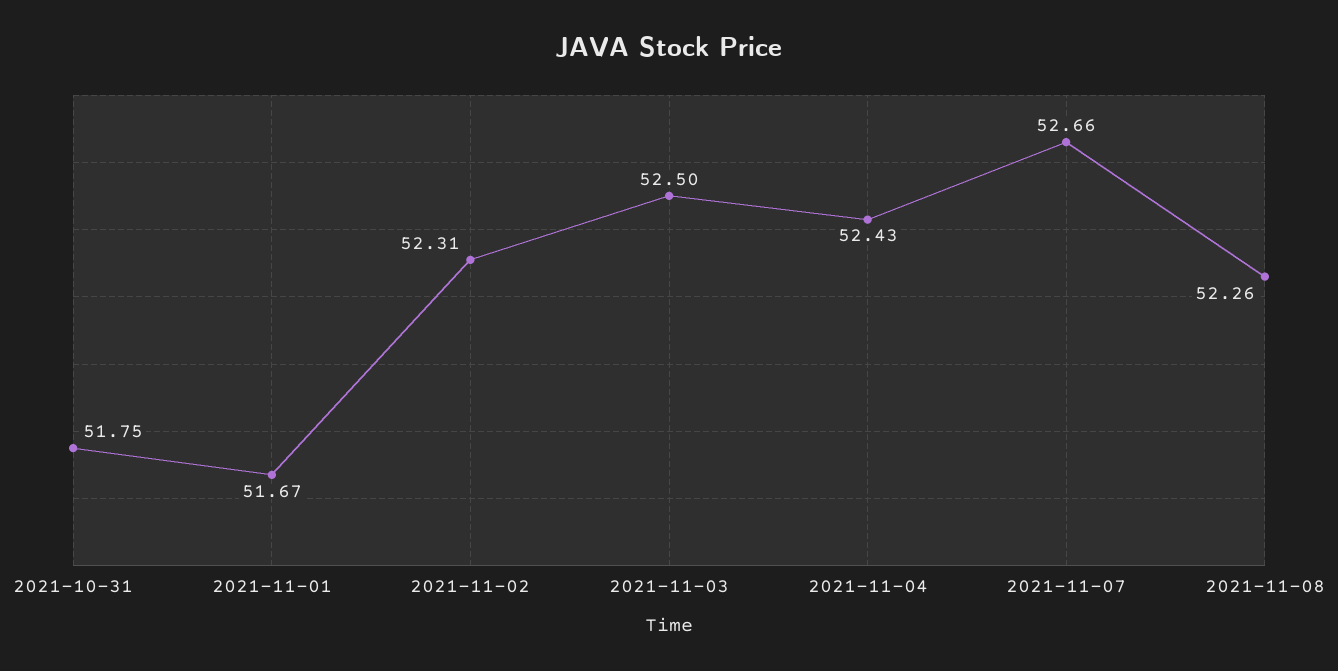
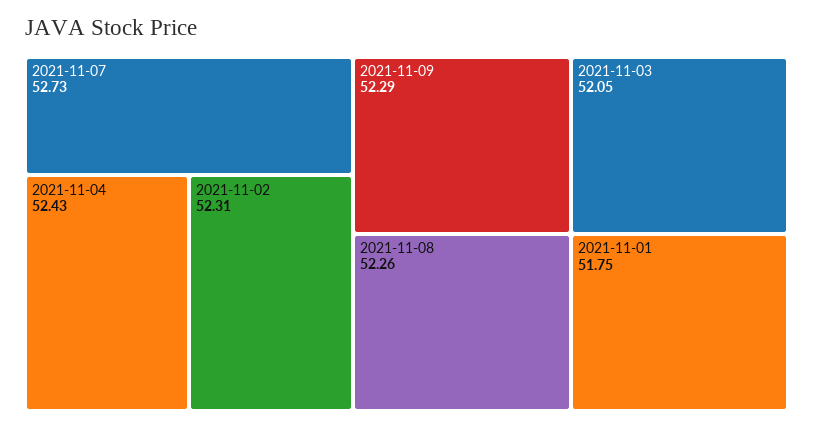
2021-10-31: 51.75 -> none
2021-11-01: 51.67 -> 51.75
2021-11-03: 52.5 -> 52.05
2021-11-07: 52.66 -> 52.73
2021-11-09: none -> 52.29

